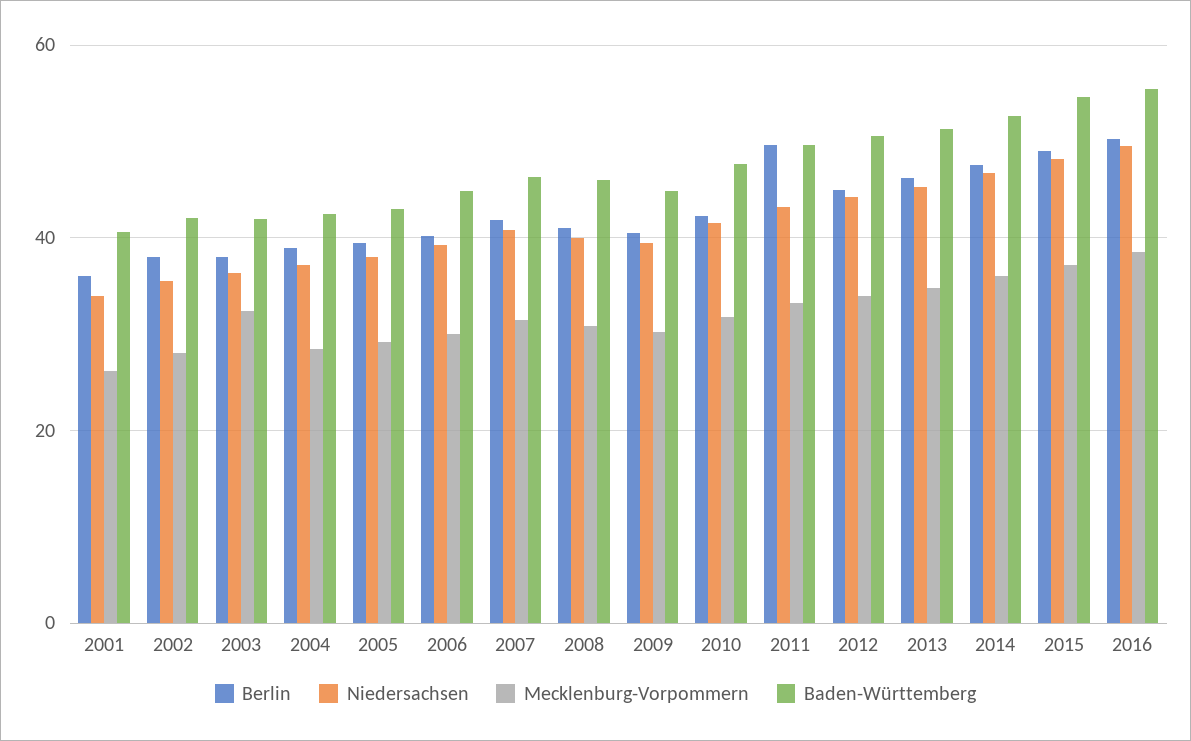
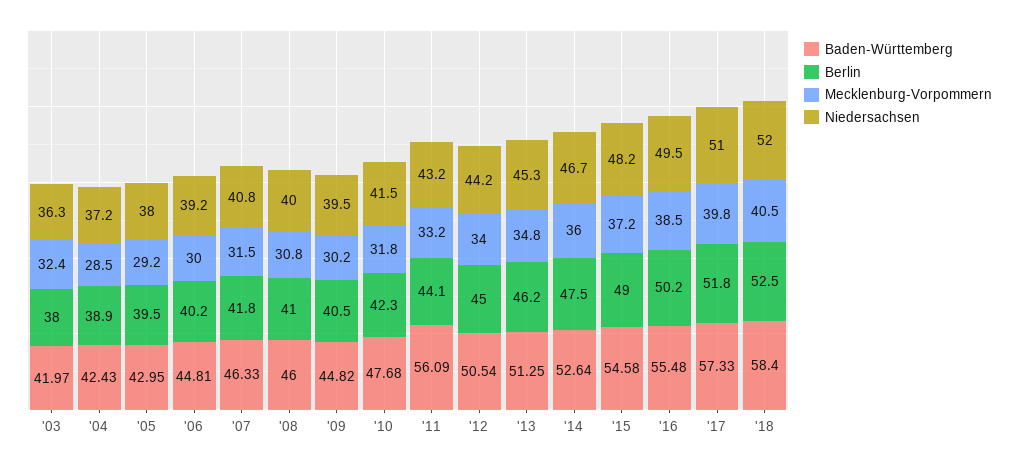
Berlin, 2001: 36 -> none
Niedersachsen, 2001: 34 -> none
Mecklenburg-Vorpommern, 2001: 26 -> none
Baden-Württemberg, 2001: 40 -> none
Berlin, 2002: 38 -> none
Niedersachsen, 2002: 36 -> none
Mecklenburg-Vorpommern, 2002: 28 -> none
Baden-Württemberg, 2002: 42 -> none
Berlin, 2011: 50 -> 44.1
Baden-Württemberg, 2011: 50 -> 56.09
Baden-Württemberg, '17: none -> 57.33
Berlin, '17: none -> 51.8
Mecklenburg-Vorpommern, '17: none -> 39.8
Niedersachsen, '17: none -> 51
Baden-Württemberg, '18: none -> 58.4
Berlin, '18: none -> 52.5
Mecklenburg-Vorpommern, '18: none -> 40.5
Niedersachsen, '18: none -> 52

